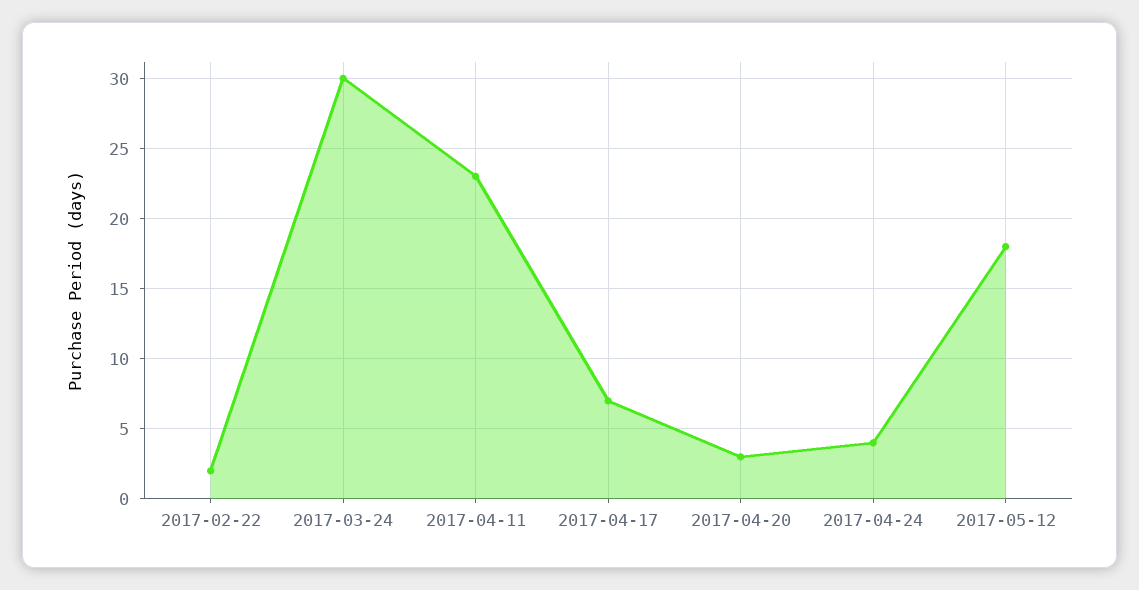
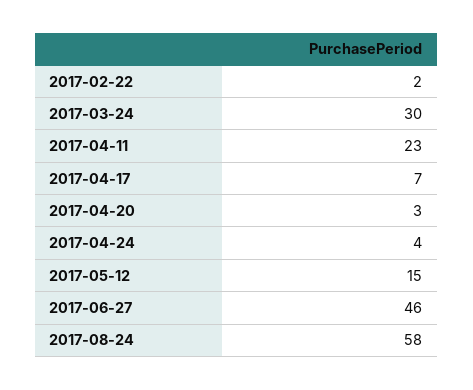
2017-05-12: 18 -> 15
2017-06-27: none -> 46
2017-08-24: none -> 58

